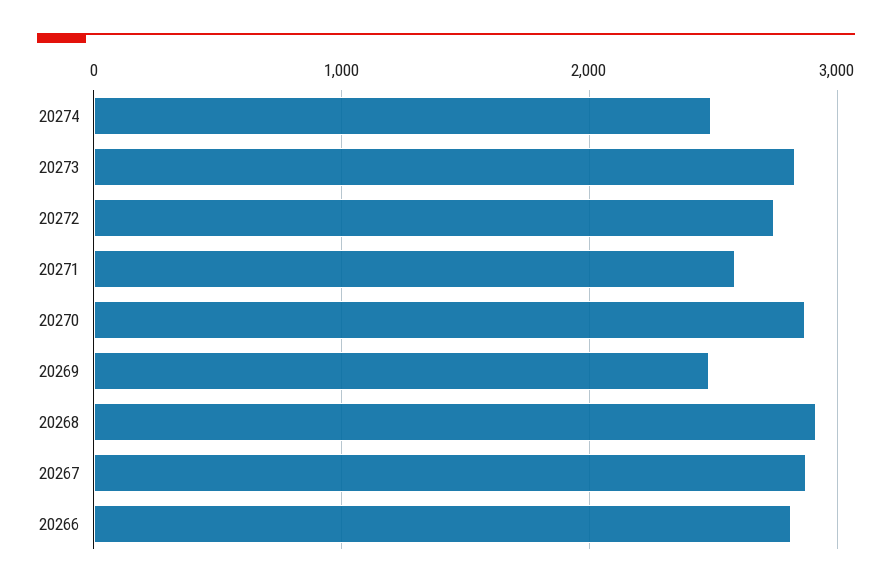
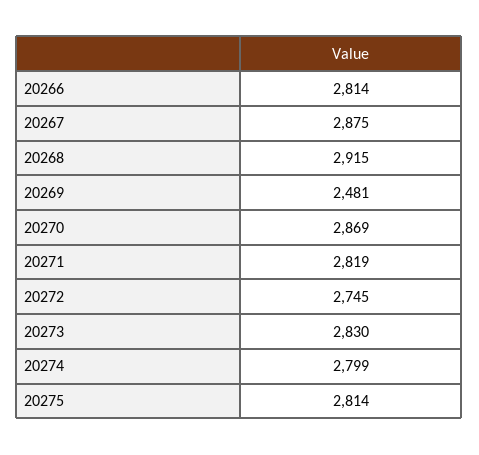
20274: 2500 -> 2799
20271: 2600 -> 2819
20275: none -> 2814

